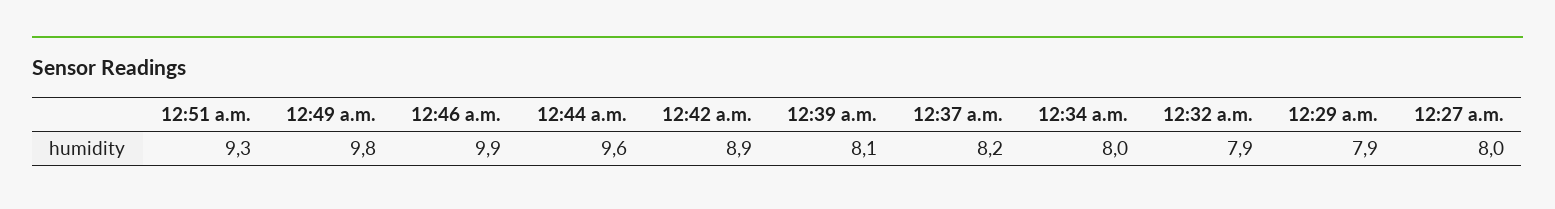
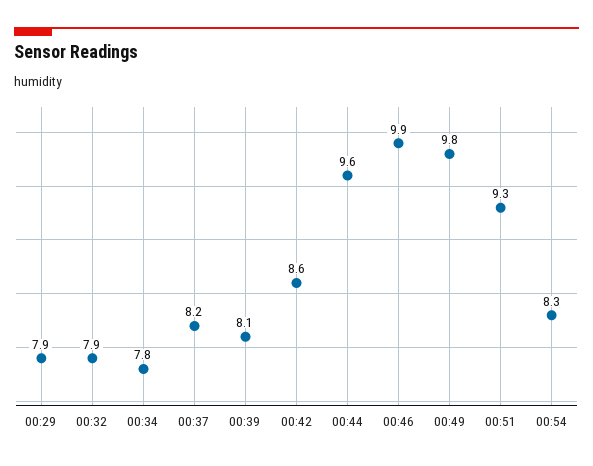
12:42 a.m.: 8.9 -> 8.6
12:34 a.m.: 8 -> 7.8
12:27 a.m.: 8 -> none
00:54: none -> 8.3

